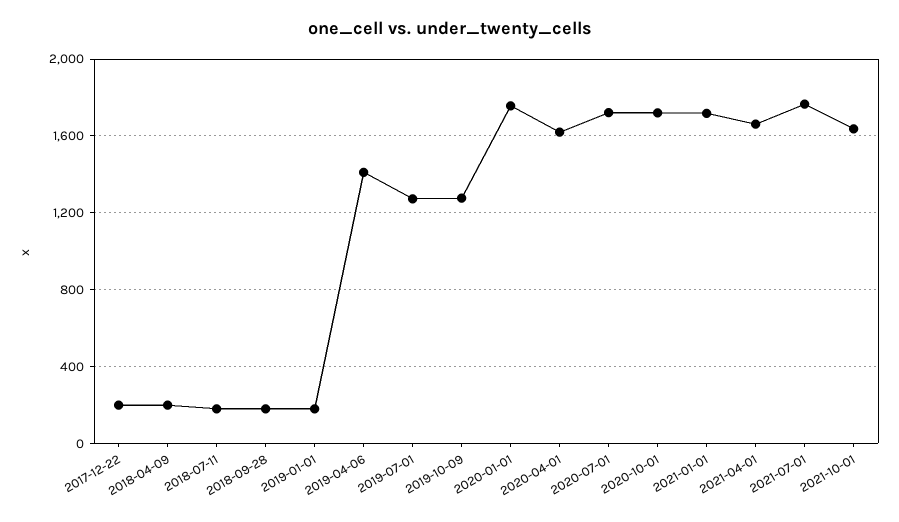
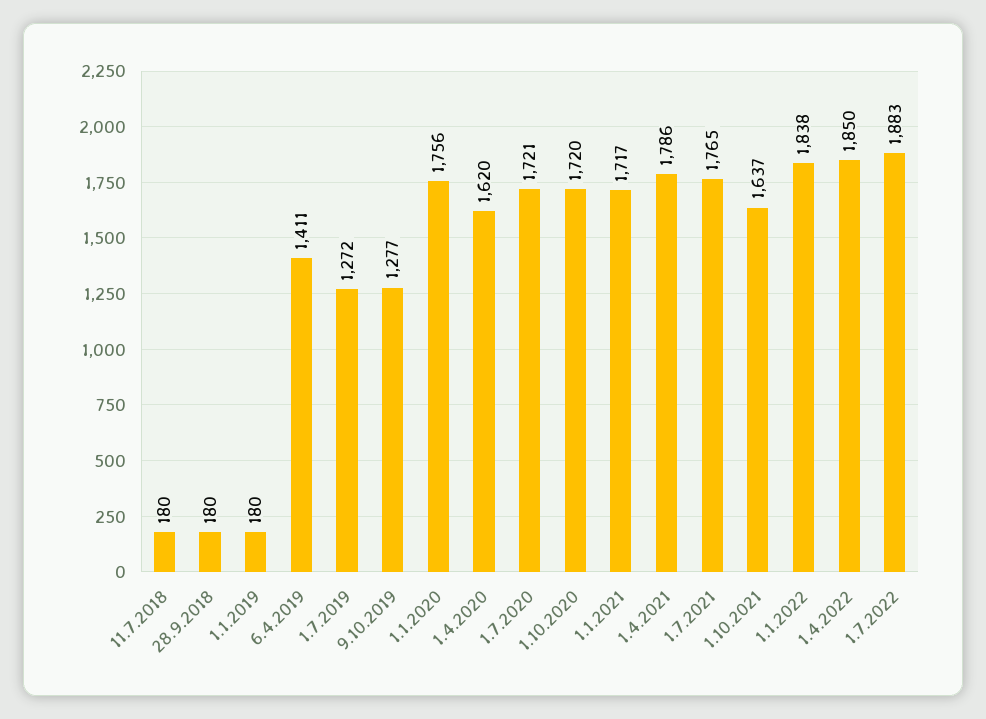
2017-12-22: 200 -> none
2018-04-09: 200 -> none
2021-04-01: 1650 -> 1786
1.1.2022: none -> 1838
1.4.2022: none -> 1850
1.7.2022: none -> 1883

